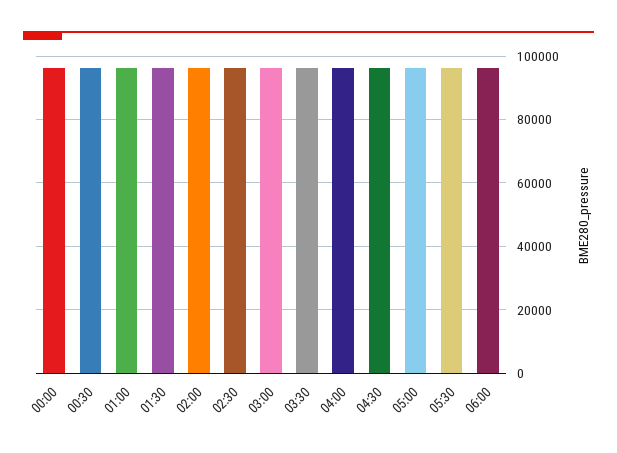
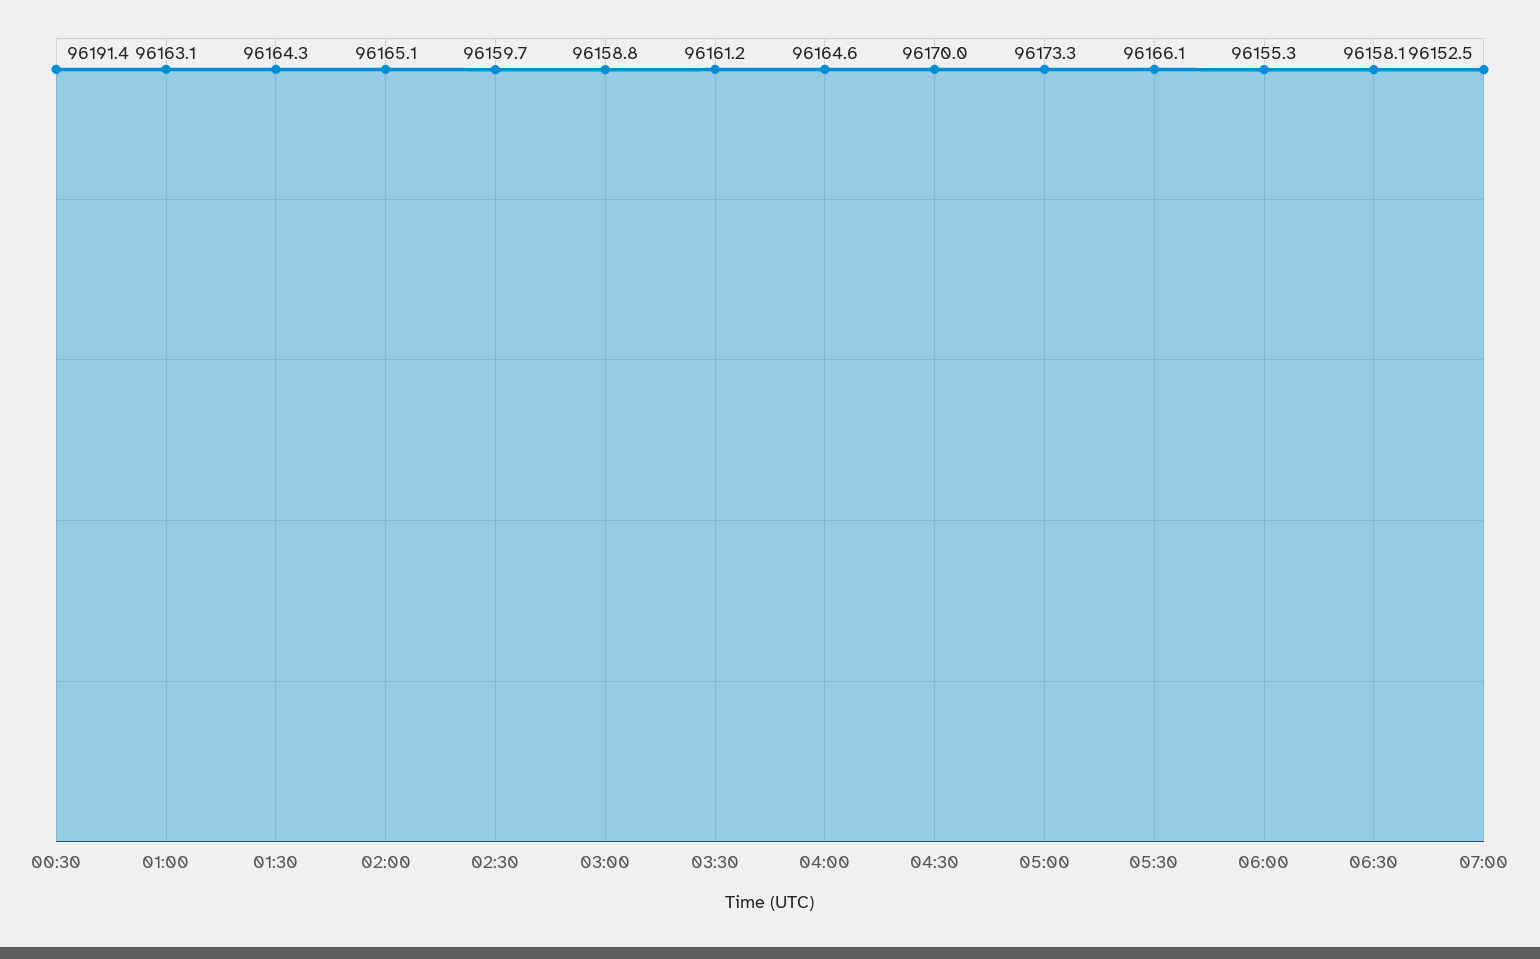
00:00: 96000 -> none
06:30: none -> 96158.1
07:00: none -> 96152.5

